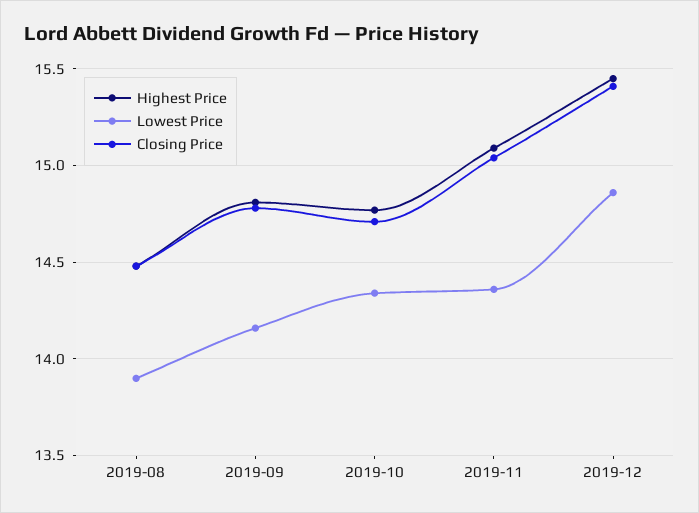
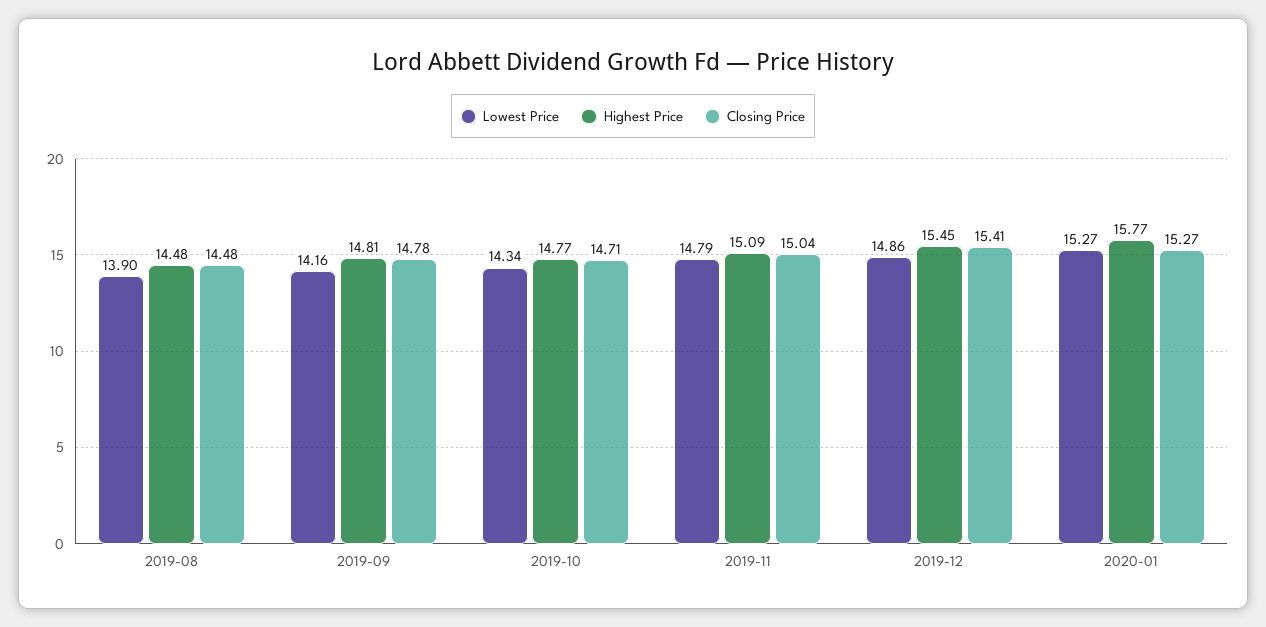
Lowest Price, 2019-11: 14.35 -> 14.79
Lowest Price, 2020-01: none -> 15.27
Highest Price, 2020-01: none -> 15.77
Closing Price, 2020-01: none -> 15.27

